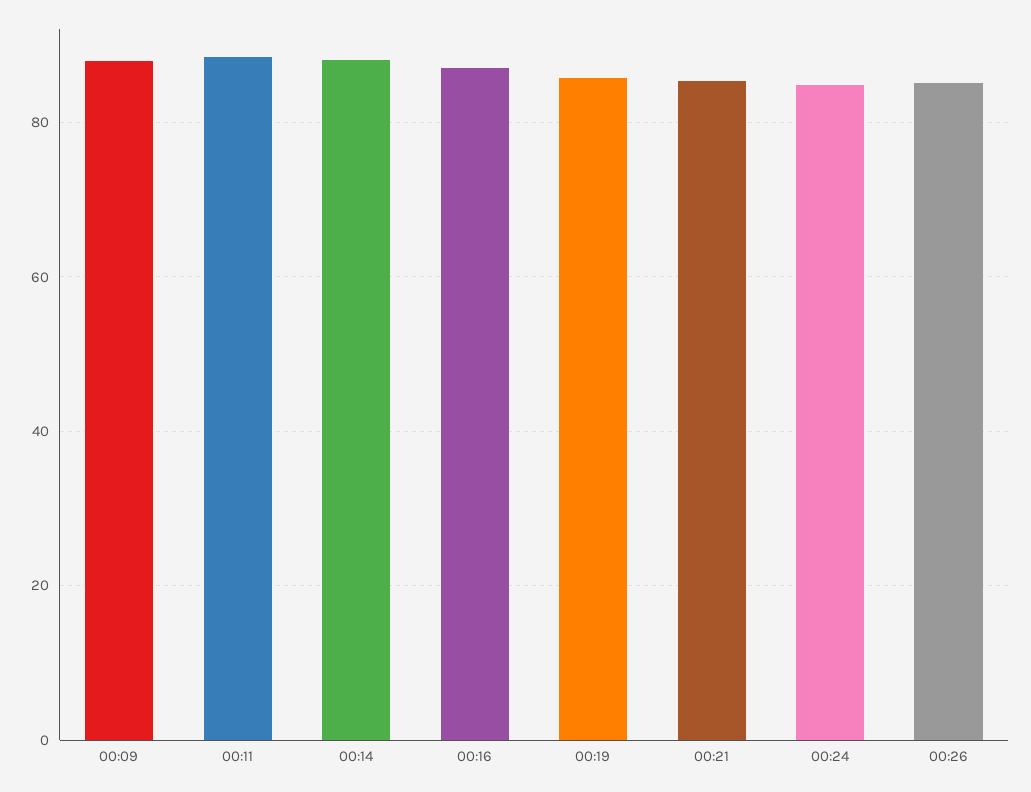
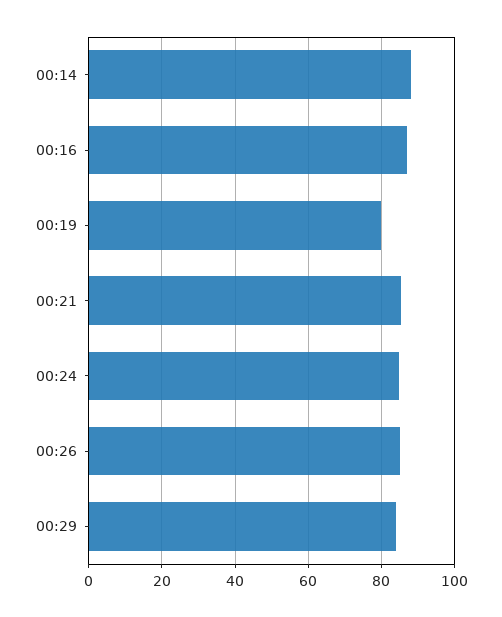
00:09: 88 -> none
00:11: 88 -> none
00:19: 86 -> 80
00:29: none -> 84

